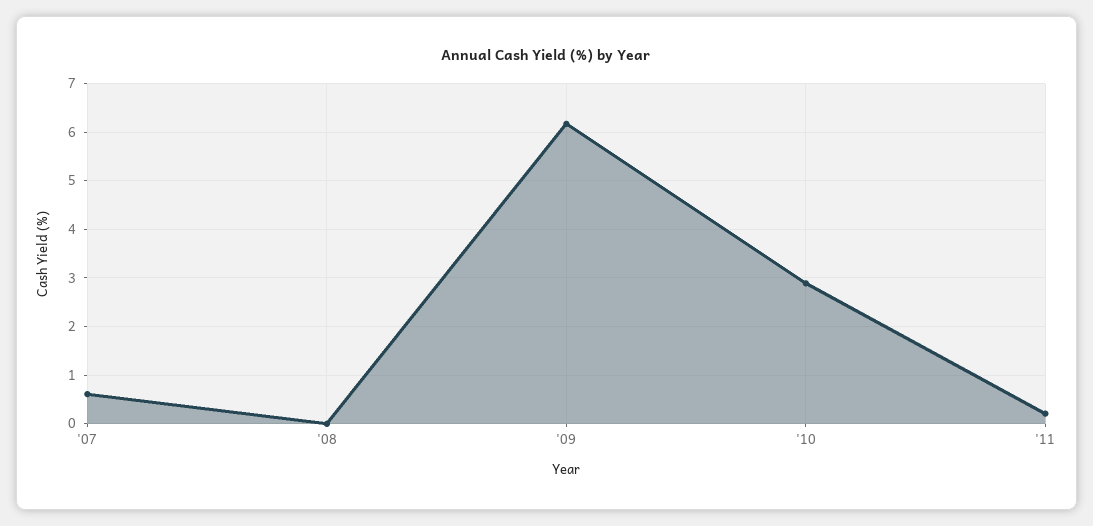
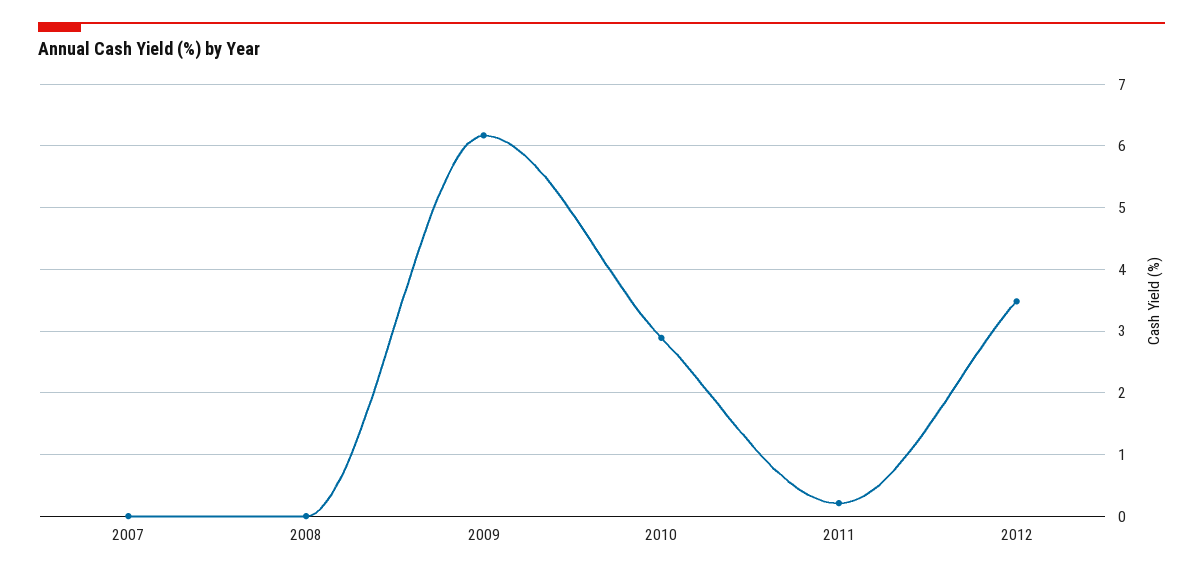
'07: 0.6 -> 0
2012: none -> 3.5

